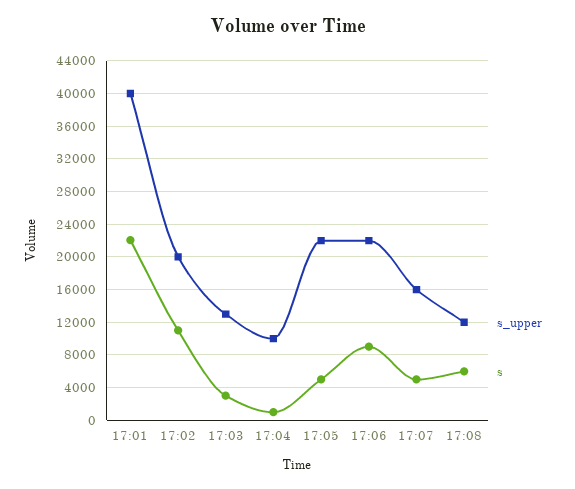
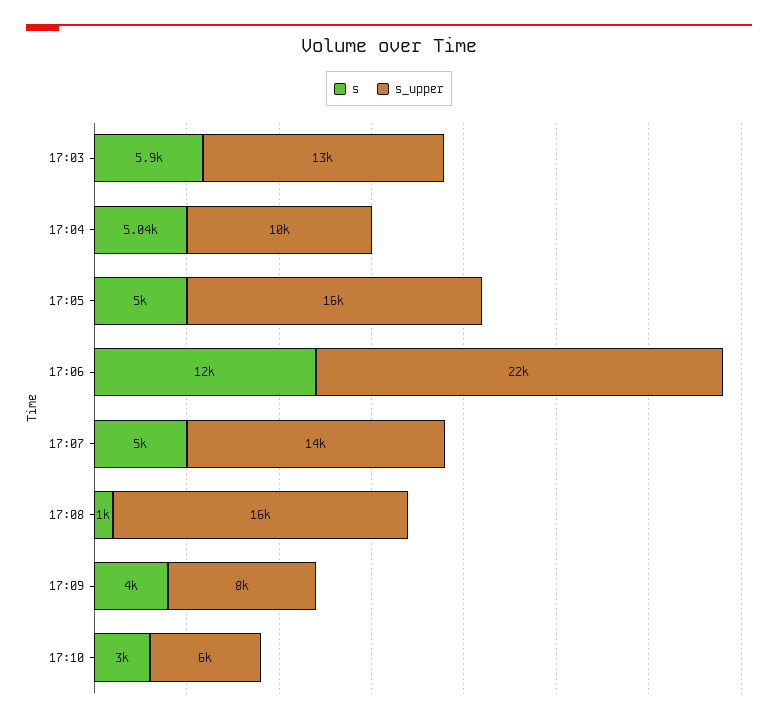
s_upper, 17:01: 40000 -> none
s, 17:01: 22000 -> none
s_upper, 17:02: 20000 -> none
s, 17:02: 11000 -> none
s, 17:03: 3000 -> 5900
s, 17:04: 1000 -> 5040
s_upper, 17:05: 22000 -> 16000
s, 17:06: 9000 -> 12000
s_upper, 17:07: 16000 -> 14000
s_upper, 17:08: 12000 -> 16000
s, 17:08: 6000 -> 1000
s, 17:09: none -> 4000
s_upper, 17:09: none -> 8000
s, 17:10: none -> 3000
s_upper, 17:10: none -> 6000

